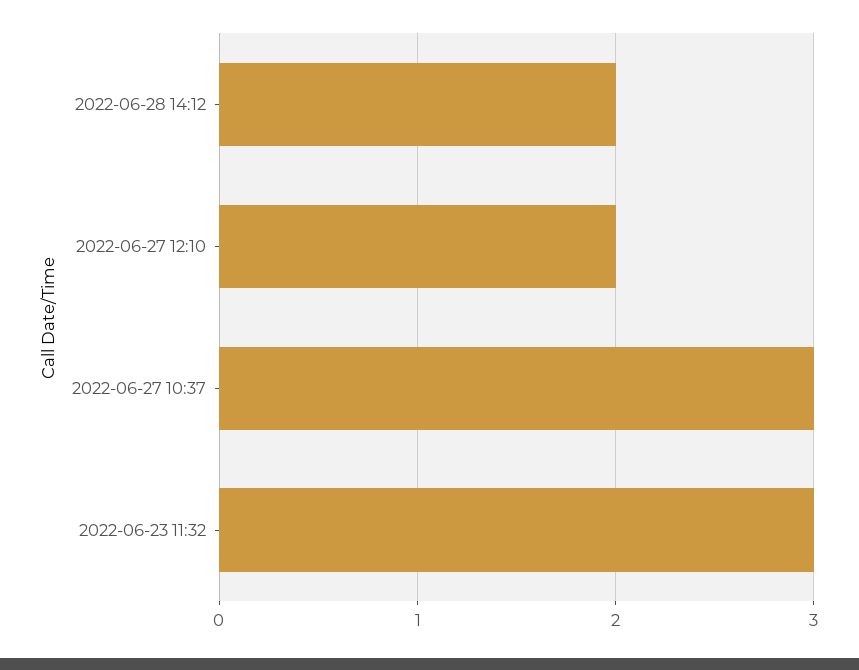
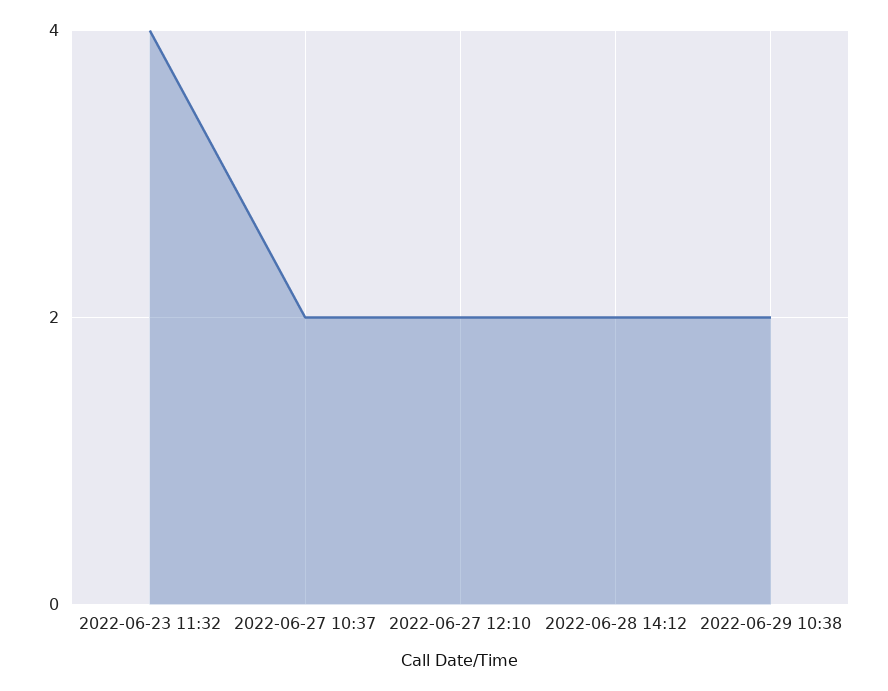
2022-06-27 10:37: 3 -> 2
2022-06-23 11:32: 3 -> 4
2022-06-29 10:38: none -> 2

